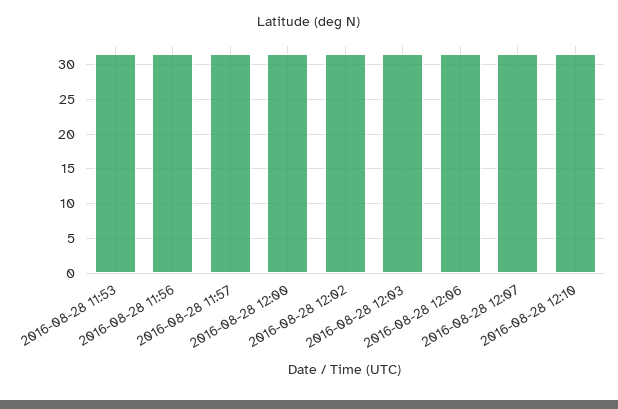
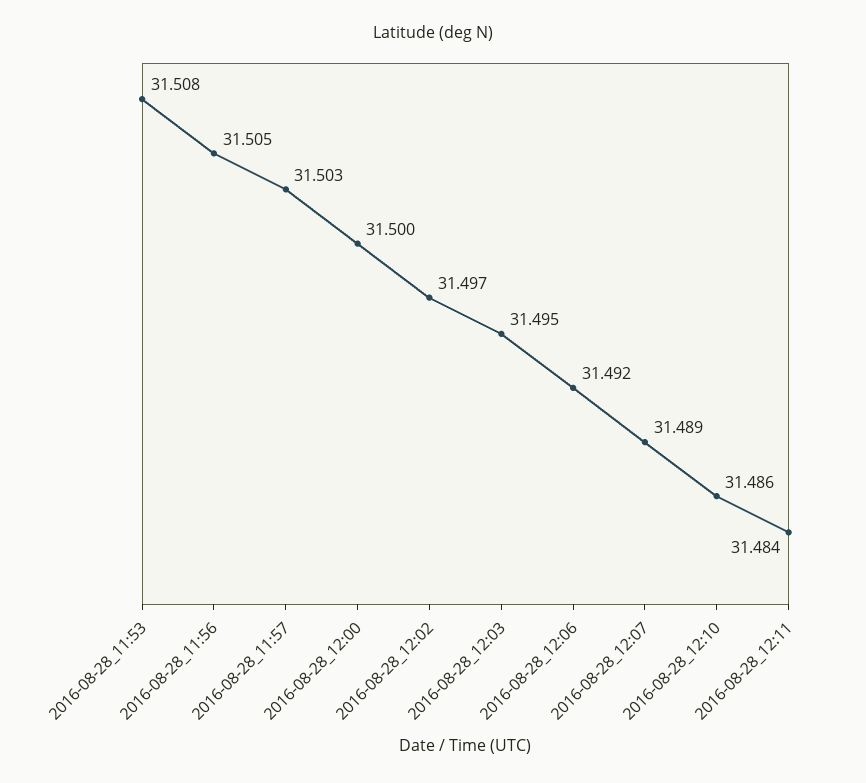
2016-08-28_12:11: none -> 31.484

